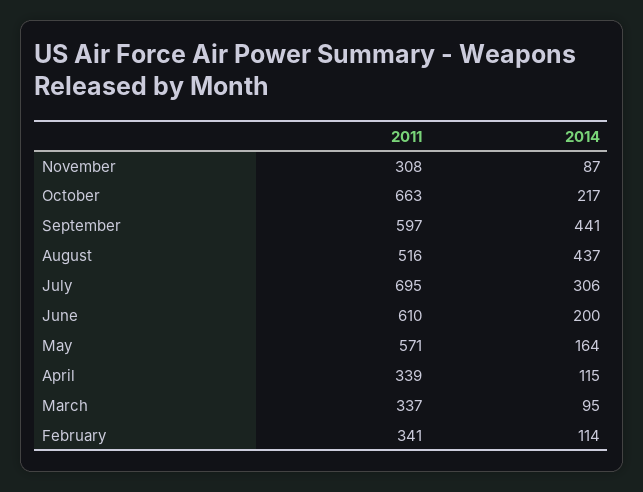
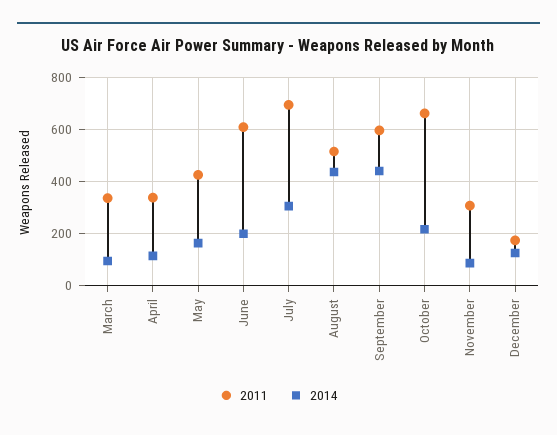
2011, May: 571 -> 425
2011, February: 341 -> none
2014, February: 114 -> none
2011, December: none -> 175
2014, December: none -> 125

